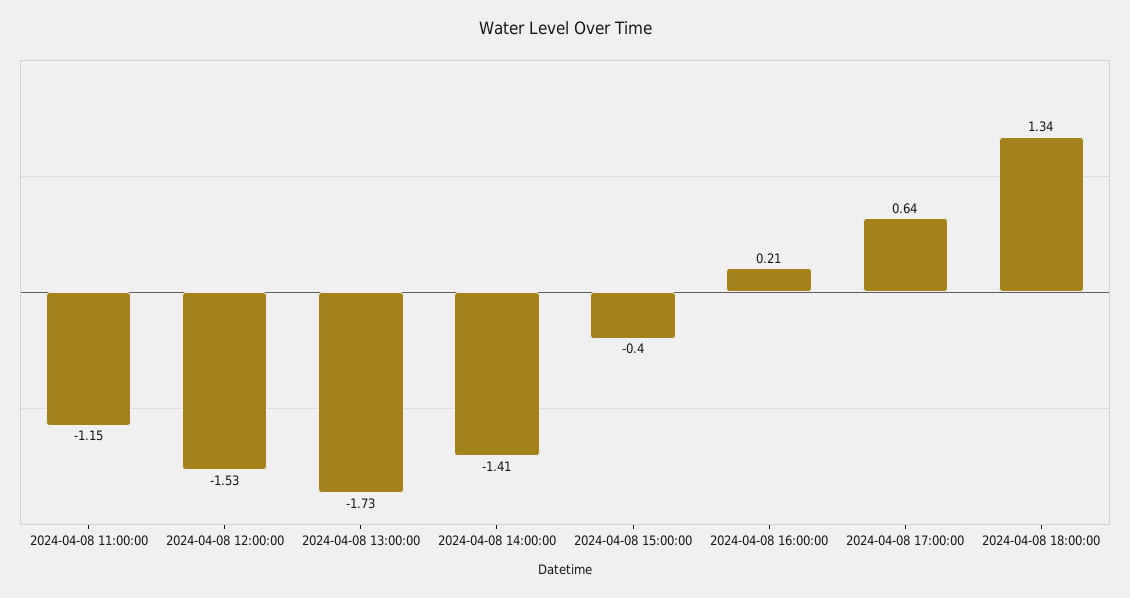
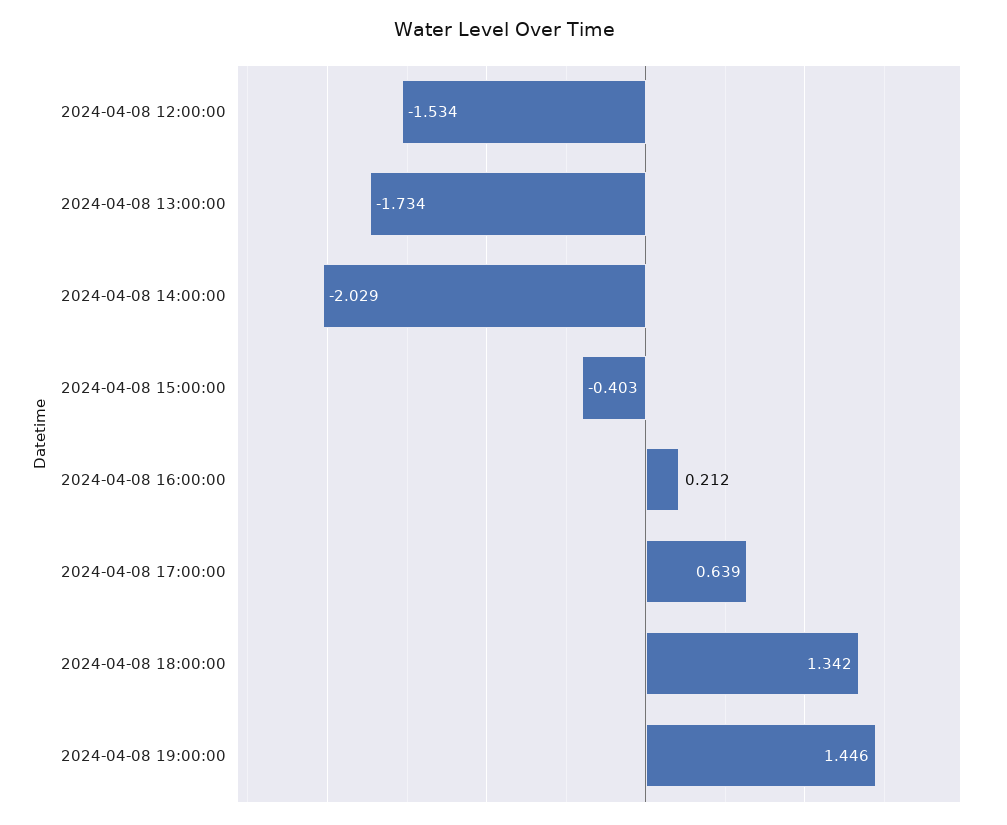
2024-04-08 11:00:00: -1.15 -> none
2024-04-08 14:00:00: -1.41 -> -2.029
2024-04-08 19:00:00: none -> 1.446

